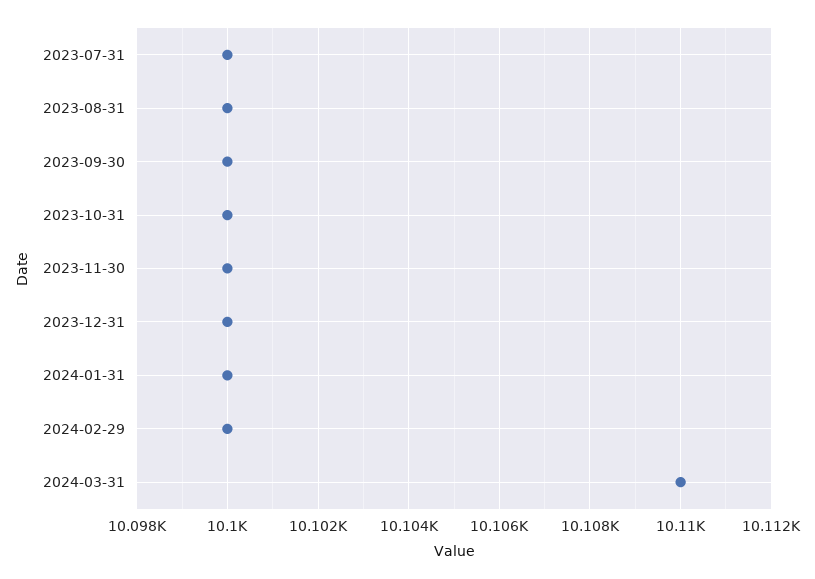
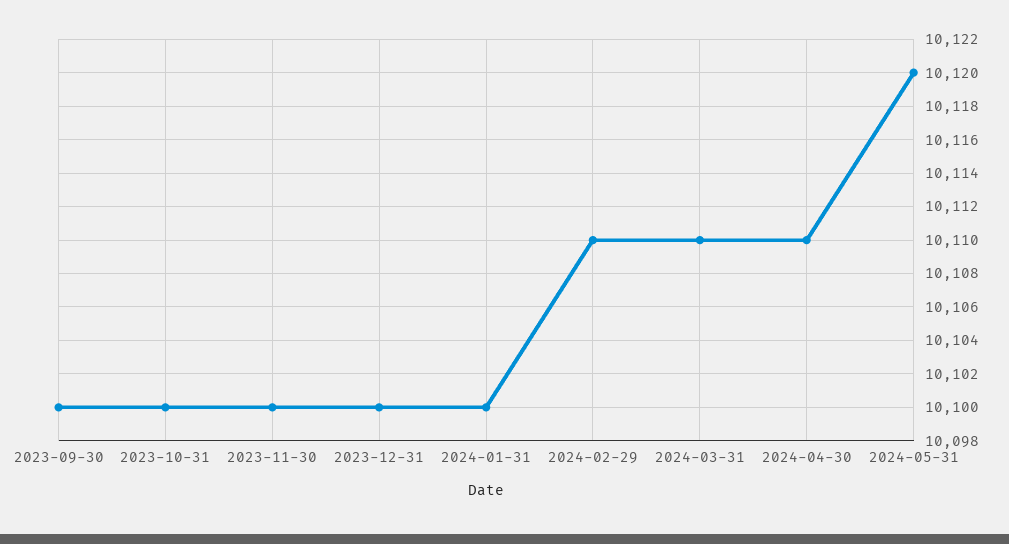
2023-07-31: 10100 -> none
2023-08-31: 10100 -> none
2024-02-29: 10100 -> 10110
2024-04-30: none -> 10110
2024-05-31: none -> 10120

